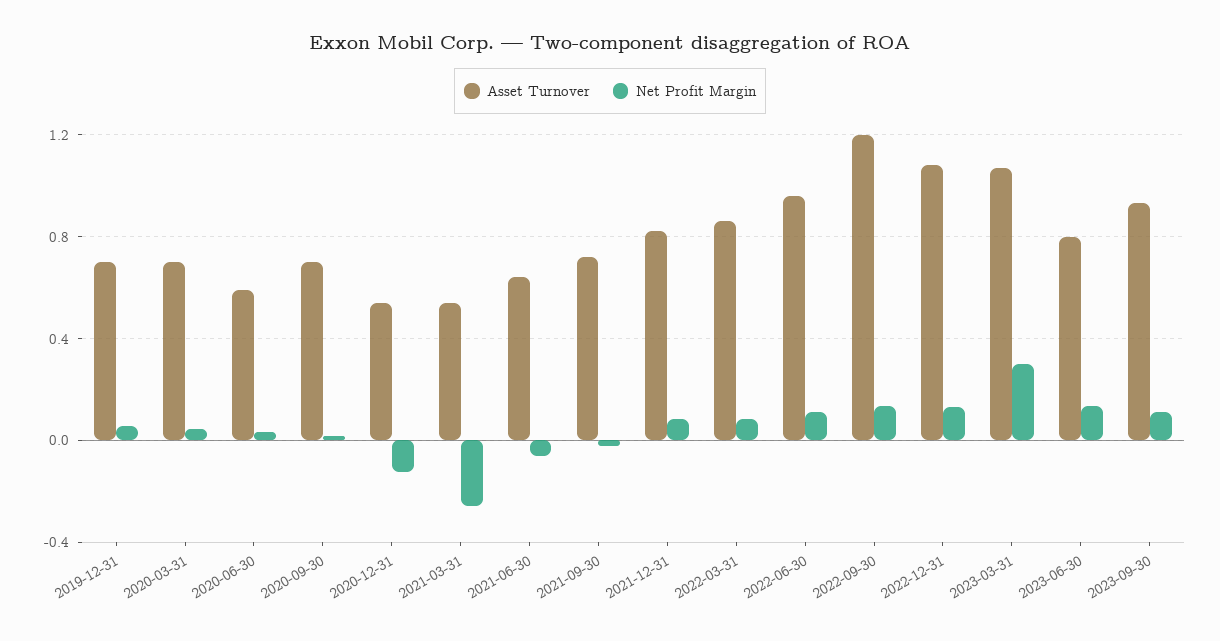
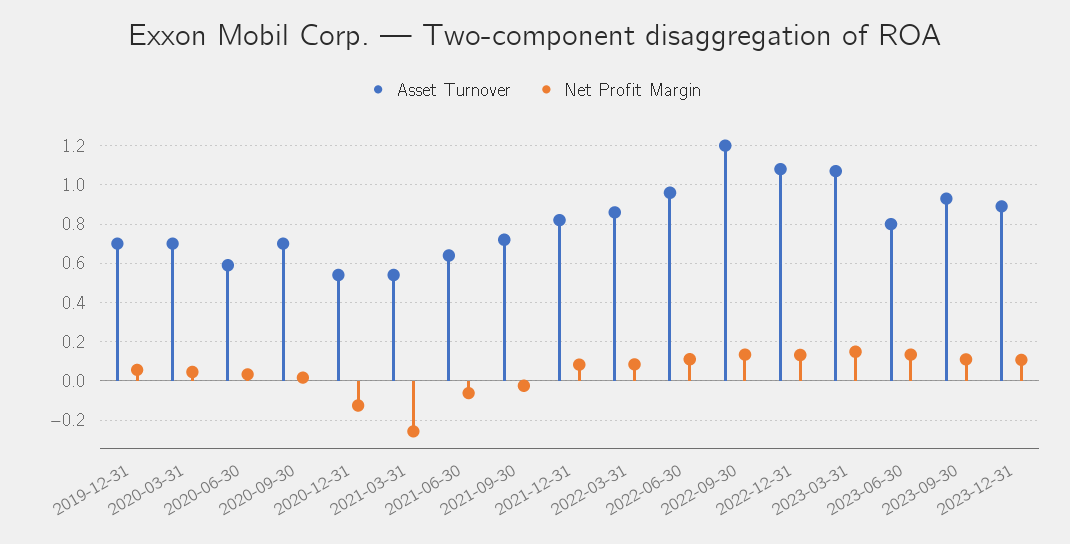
Net Profit Margin, 2023-03-31: 0.3 -> 0.15
Asset Turnover, 2023-12-31: none -> 0.9
Net Profit Margin, 2023-12-31: none -> 0.1

